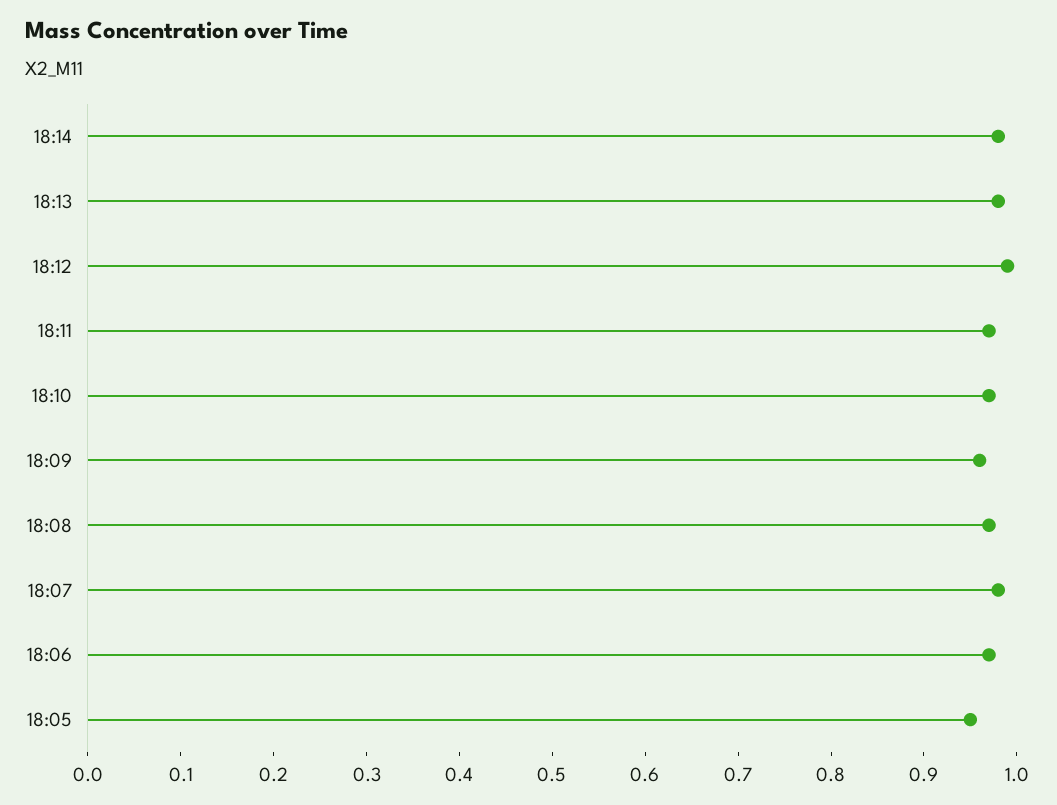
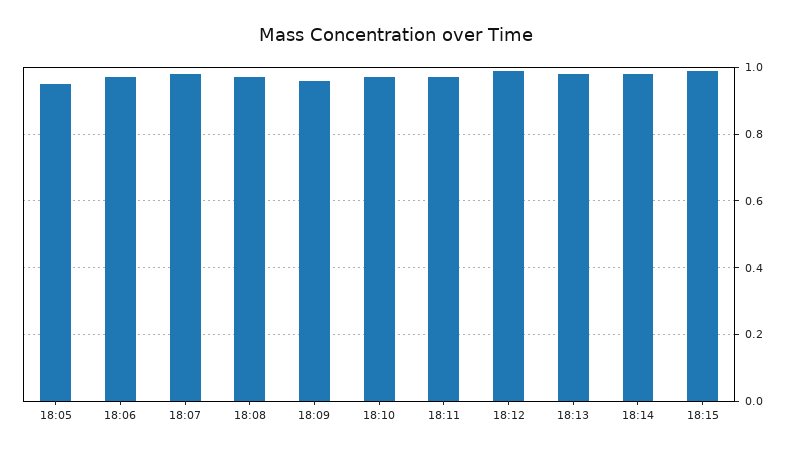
18:15: none -> 1

